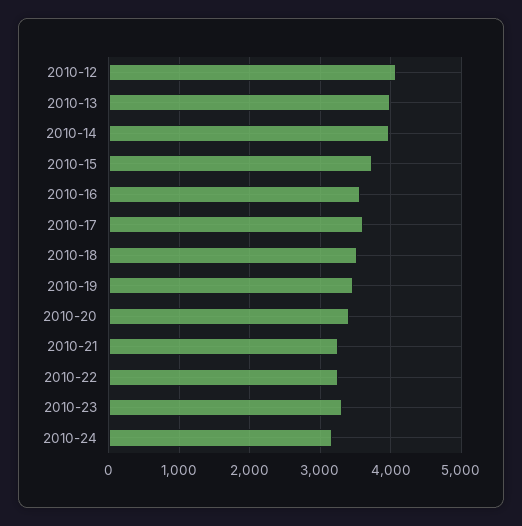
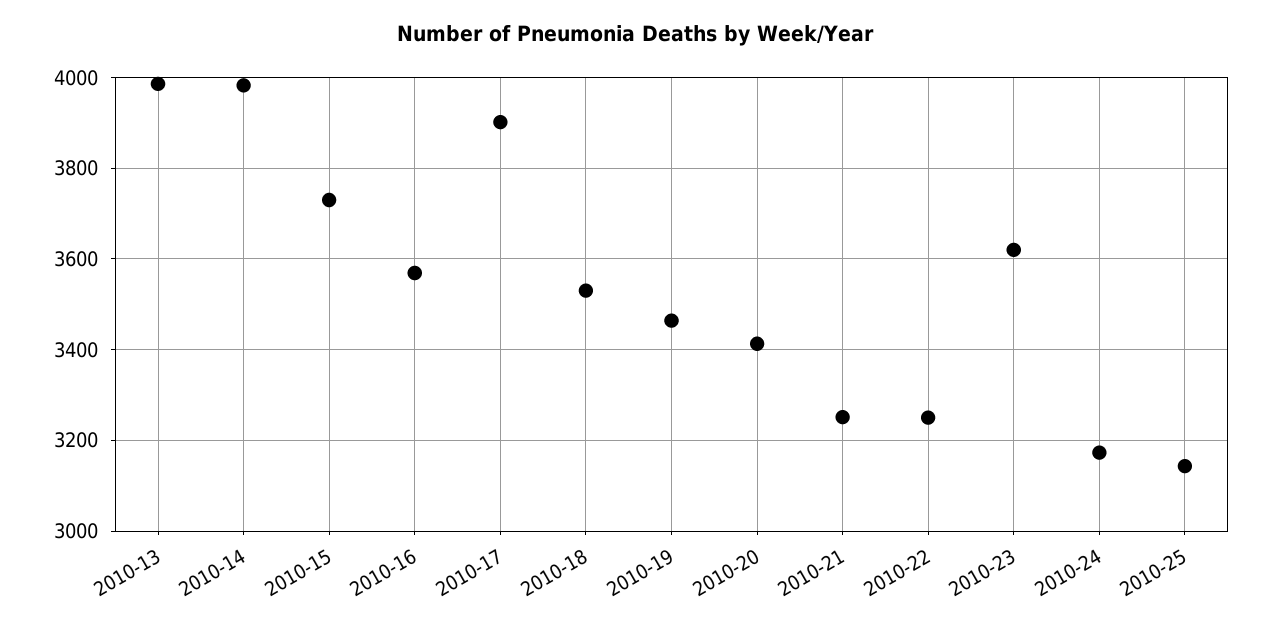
2010-12: 4100 -> none
2010-17: 3600 -> 3900
2010-23: 3300 -> 3620
2010-25: none -> 3140

